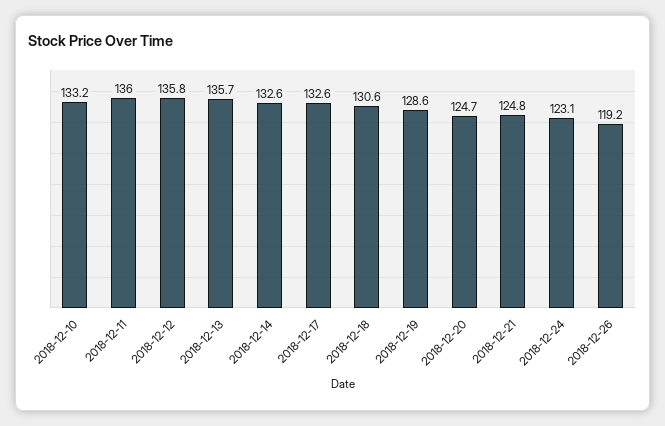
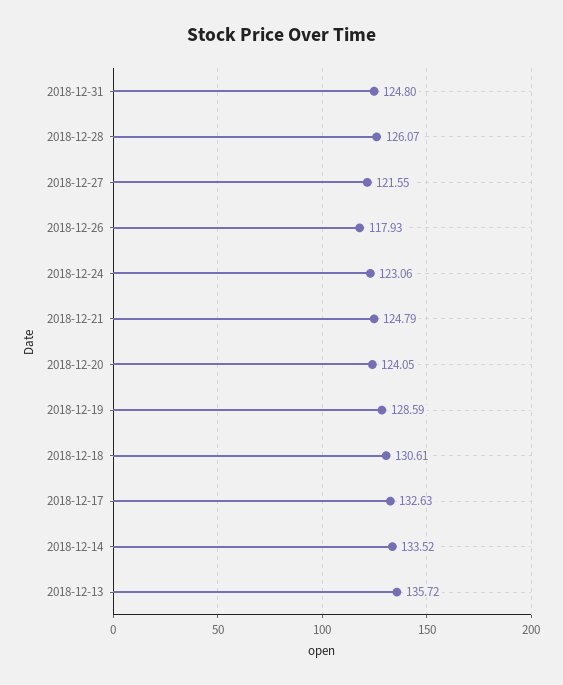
2018-12-10: 133.2 -> none
2018-12-11: 136 -> none
2018-12-12: 135.8 -> none
2018-12-14: 132.6 -> 133.52
2018-12-20: 124.7 -> 124.05
2018-12-26: 119.2 -> 117.93
2018-12-31: none -> 124.8
2018-12-28: none -> 126.07
2018-12-27: none -> 121.55

